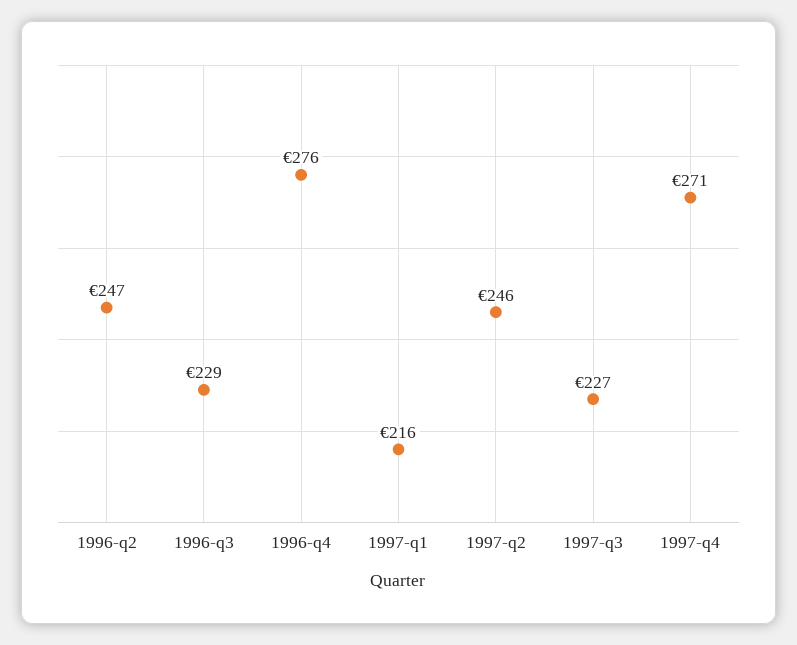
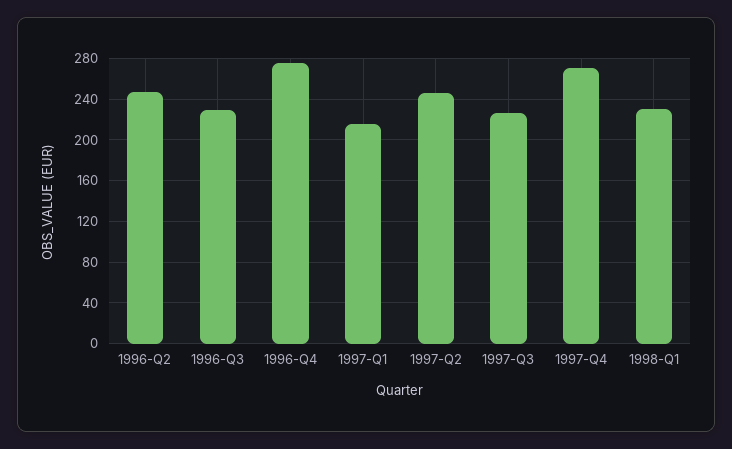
1998-Q1: none -> 230

